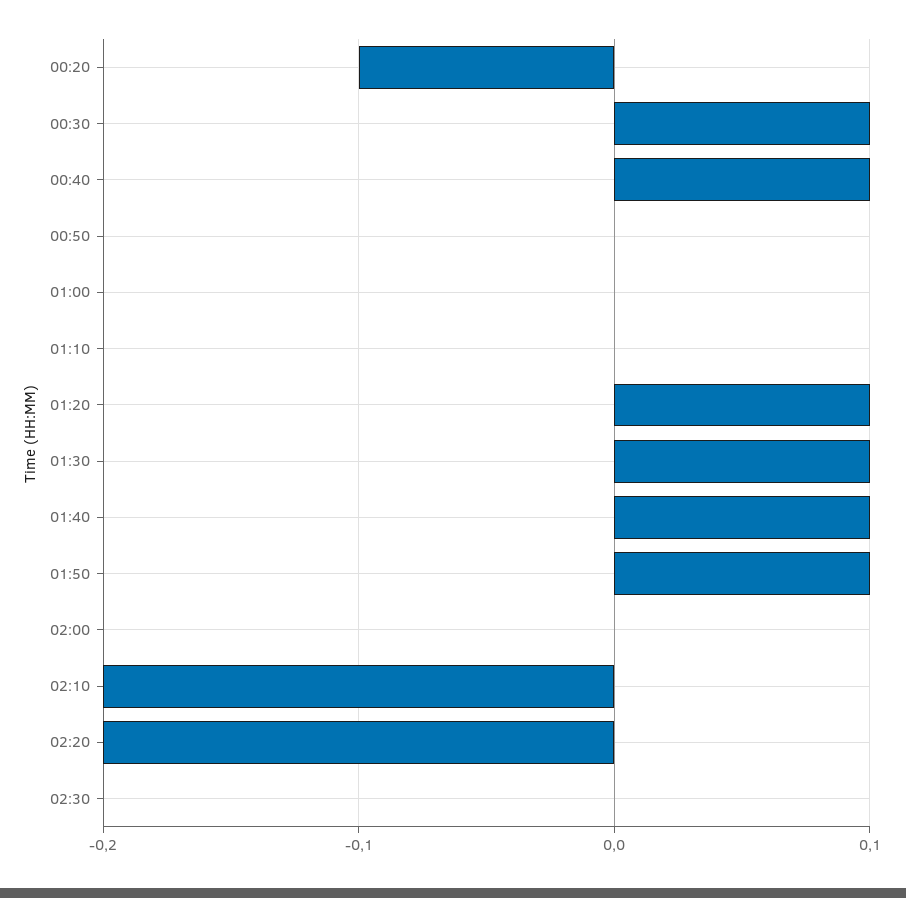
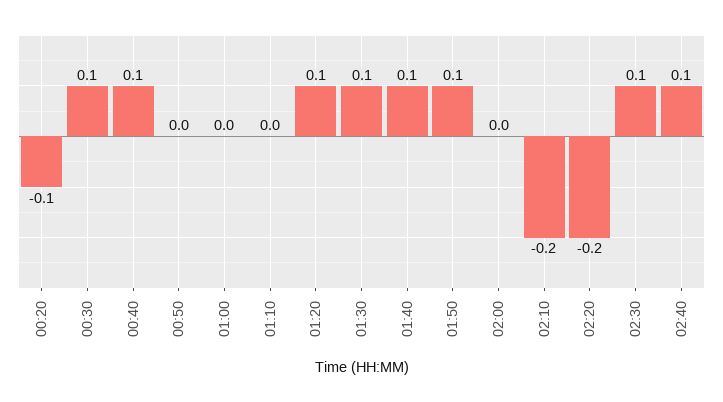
02:30: 0 -> 0.1
02:40: none -> 0.1

